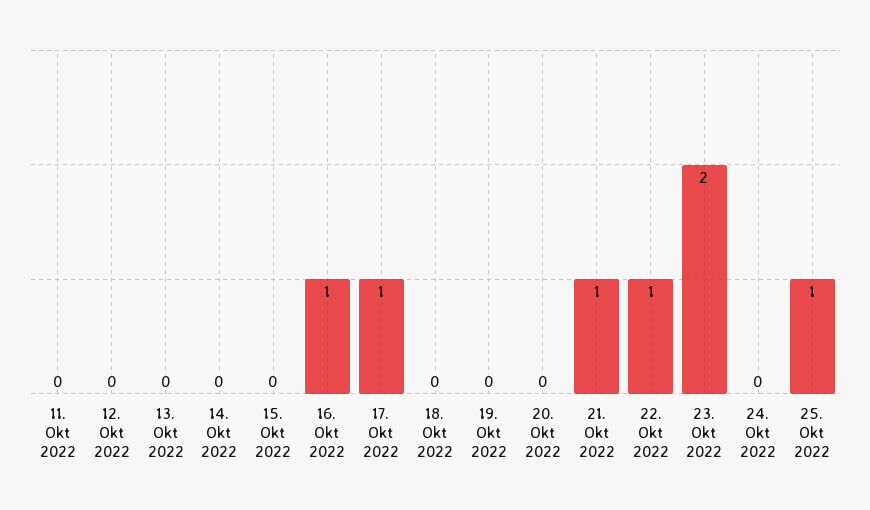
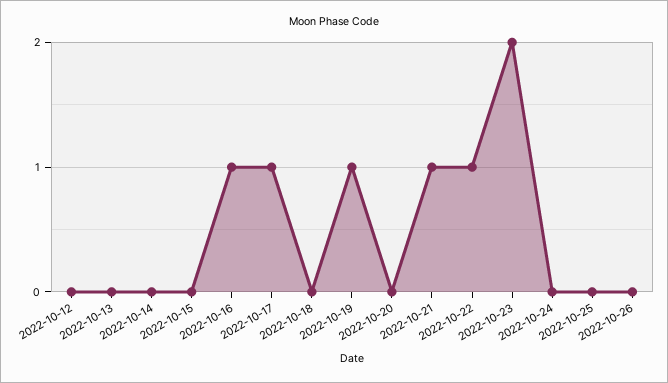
11. Okt 2022: 0 -> none
19. Okt 2022: 0 -> 1
25. Okt 2022: 1 -> 0
2022-10-26: none -> 0

